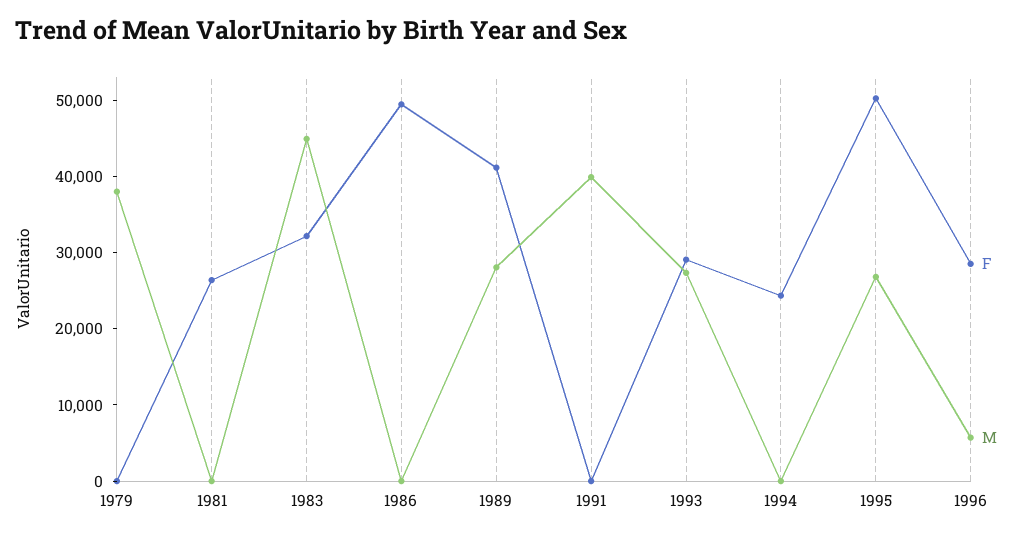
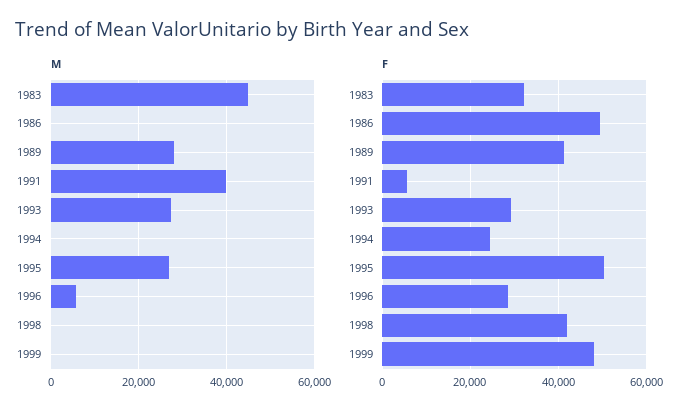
F, 1979: 0 -> none
M, 1979: 38000 -> none
F, 1981: 26000 -> none
M, 1981: 0 -> none
F, 1991: 0 -> 6000
M, 1998: none -> 0
M, 1999: none -> 0
F, 1998: none -> 42000
F, 1999: none -> 48000

